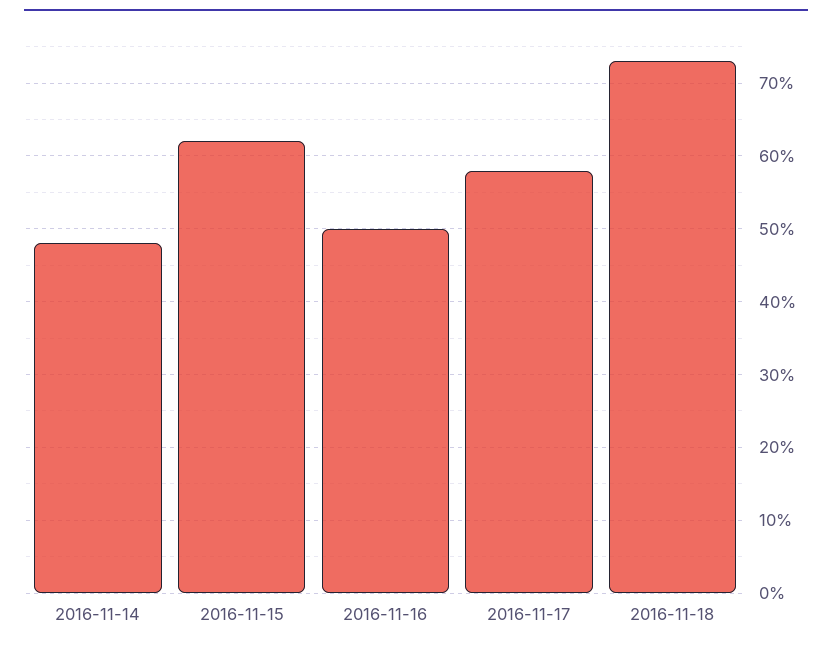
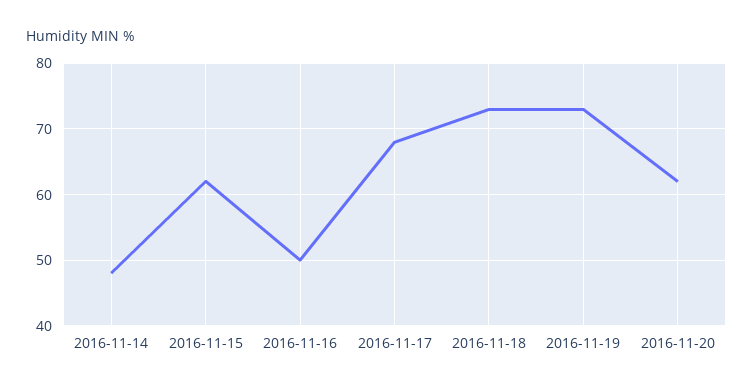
2016-11-17: 58 -> 68
2016-11-19: none -> 73
2016-11-20: none -> 62

